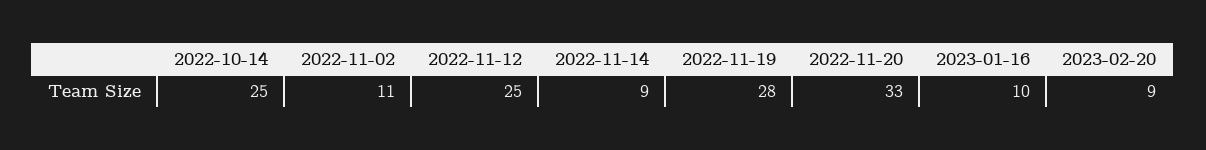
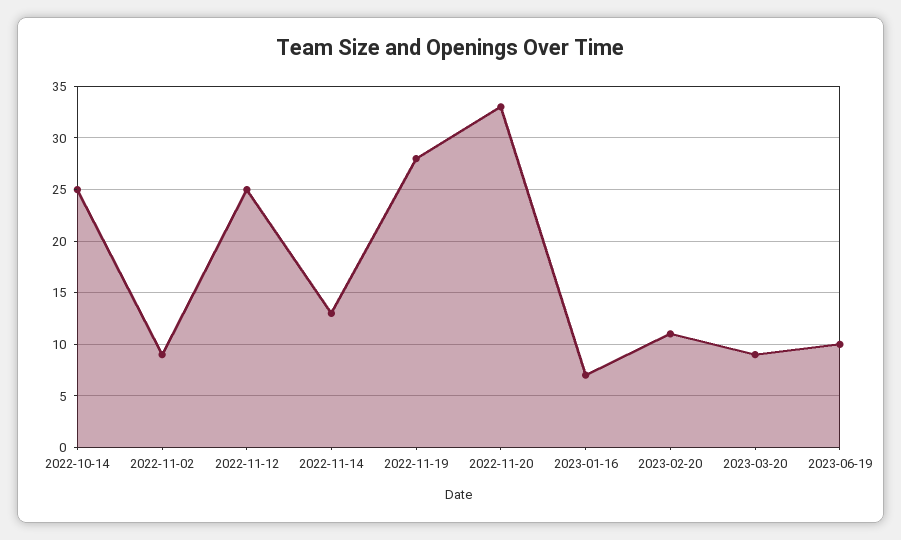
2022-11-02: 11 -> 9
2022-11-14: 9 -> 13
2023-01-16: 10 -> 7
2023-02-20: 9 -> 11
2023-03-20: none -> 9
2023-06-19: none -> 10

